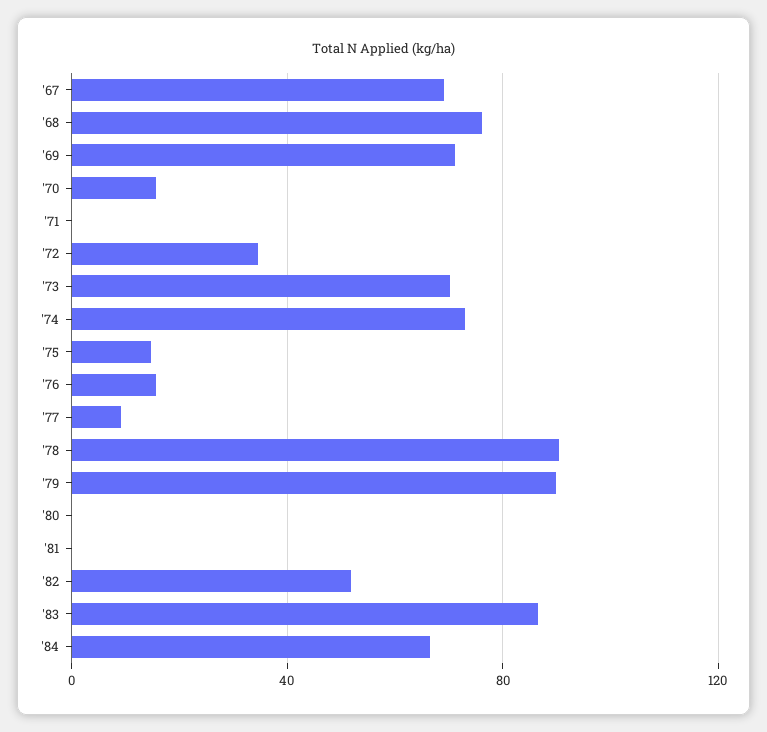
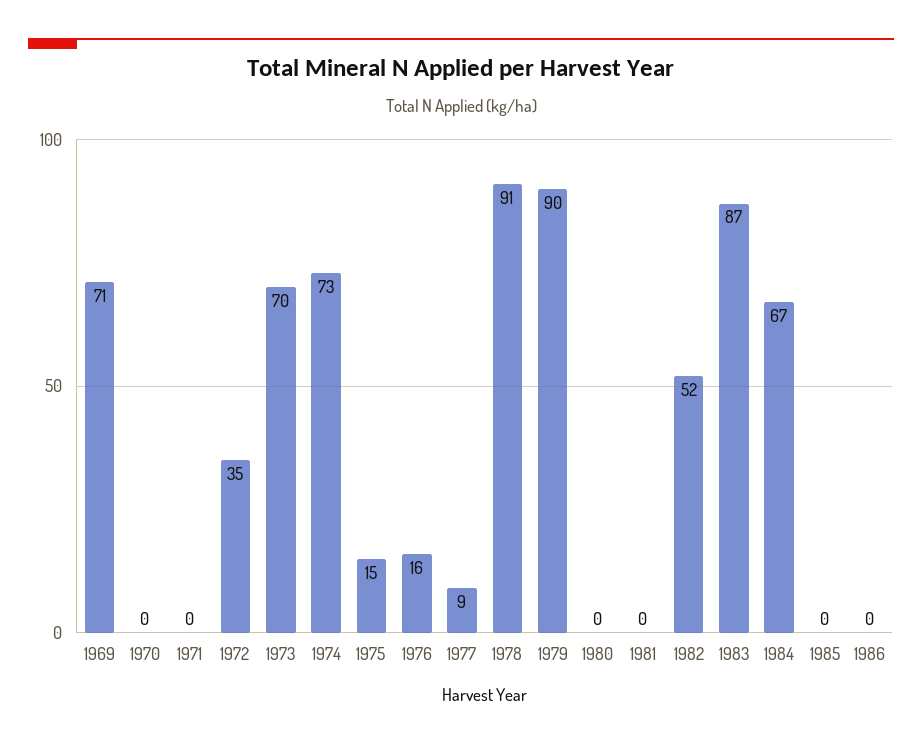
'67: 70 -> none
'68: 75 -> none
'70: 15 -> 0
1985: none -> 0
1986: none -> 0

